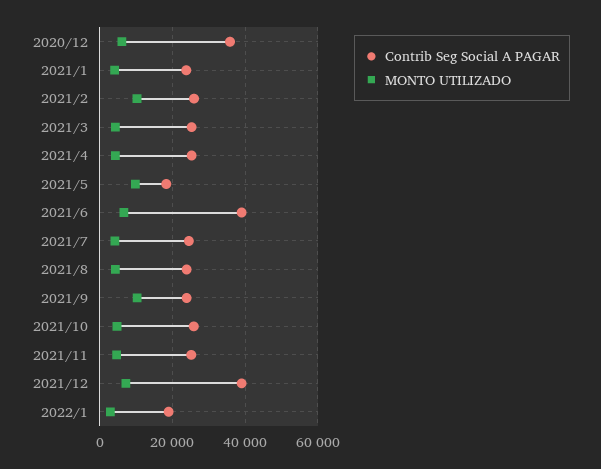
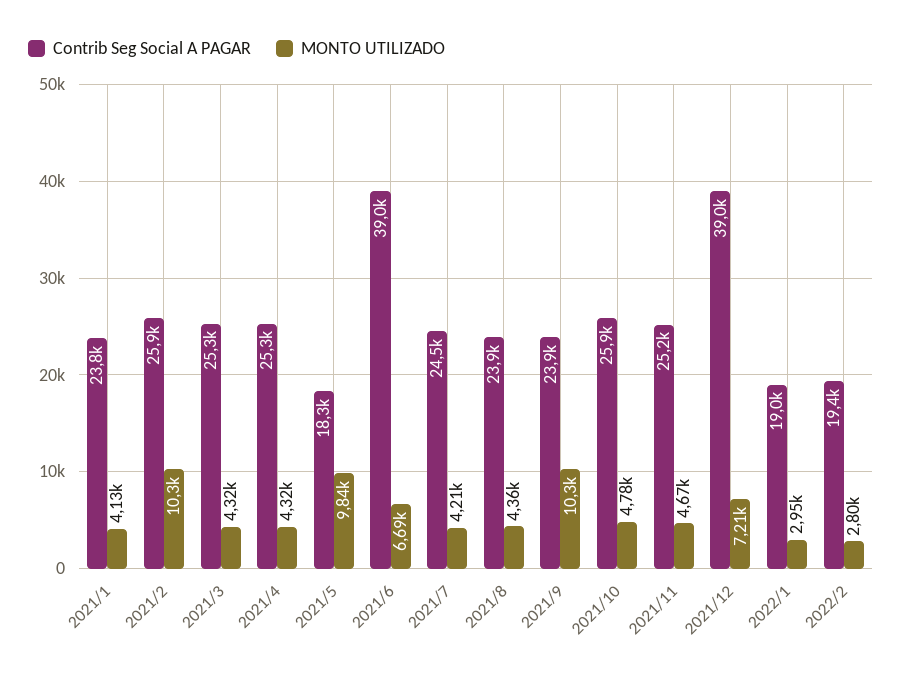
Contrib Seg Social A PAGAR, 2020/12: 36000 -> none
MONTO UTILIZADO, 2020/12: 6000 -> none
Contrib Seg Social A PAGAR, 2022/2: none -> 19400
MONTO UTILIZADO, 2022/2: none -> 2800

